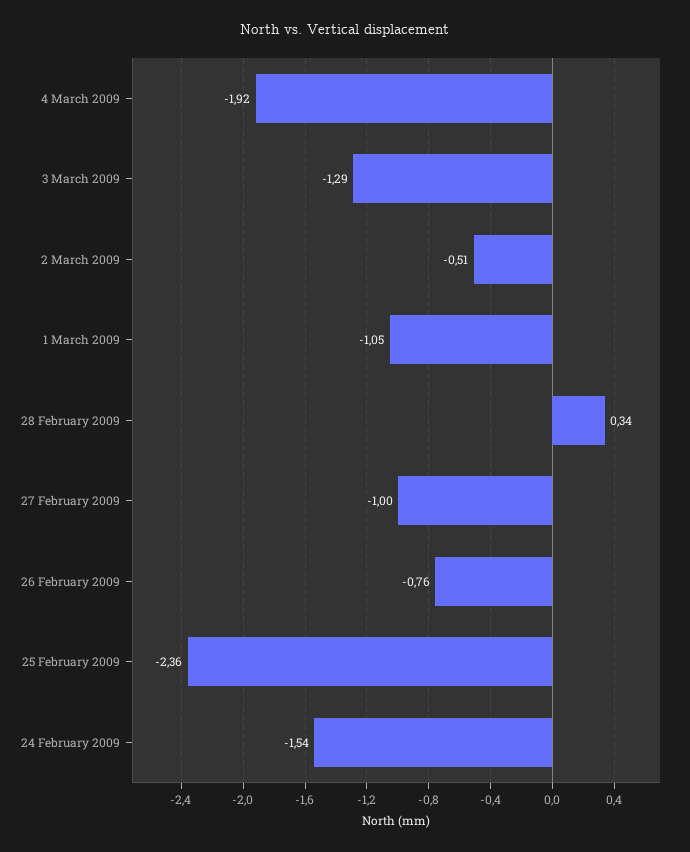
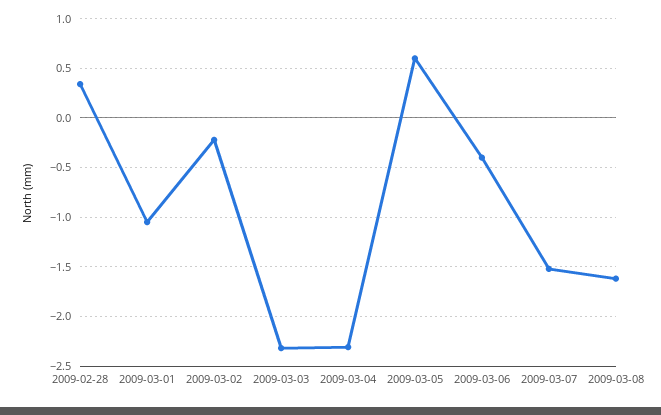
4 March 2009: -1.92 -> -2.3
3 March 2009: -1.29 -> -2.3
2 March 2009: -0.51 -> -0.2
27 February 2009: -1 -> none
26 February 2009: -0.76 -> none
25 February 2009: -2.36 -> none
24 February 2009: -1.54 -> none
2009-03-05: none -> 0.6
2009-03-06: none -> -0.4
2009-03-07: none -> -1.5
2009-03-08: none -> -1.6

